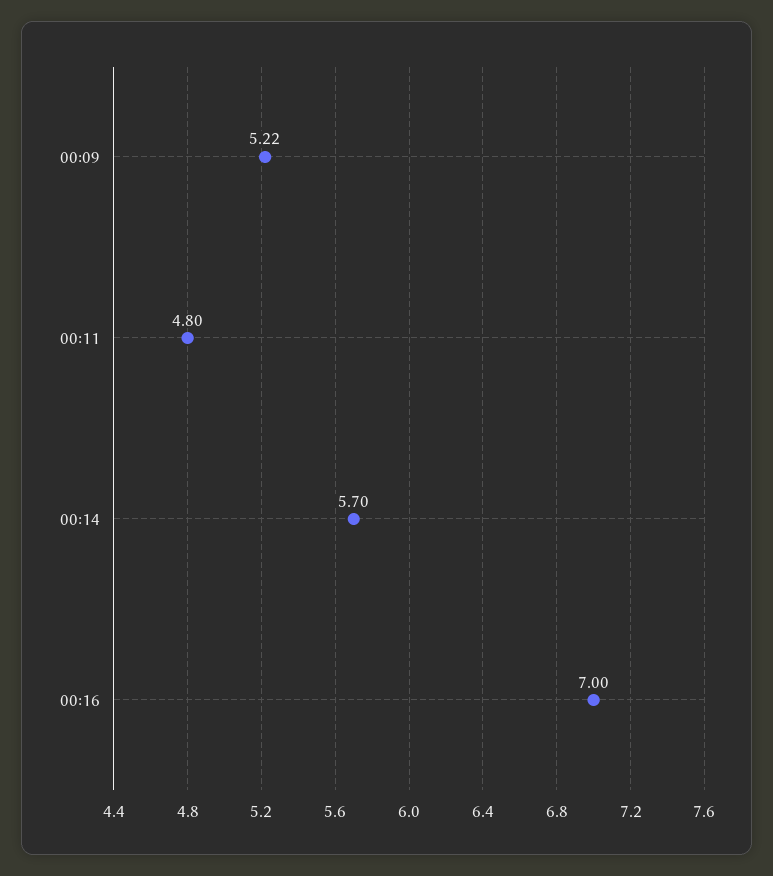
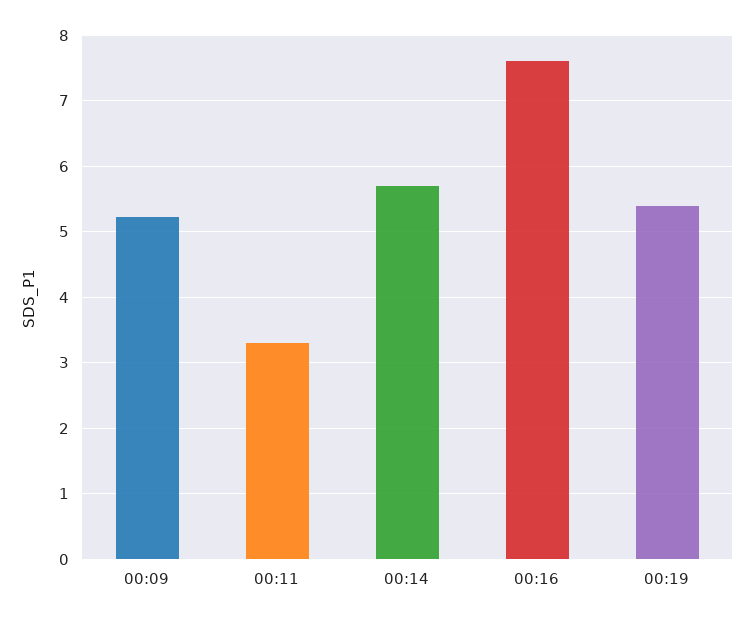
00:11: 4.8 -> 3.3
00:16: 7 -> 7.6
00:19: none -> 5.4

